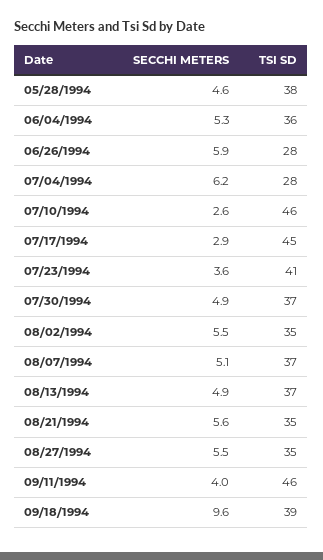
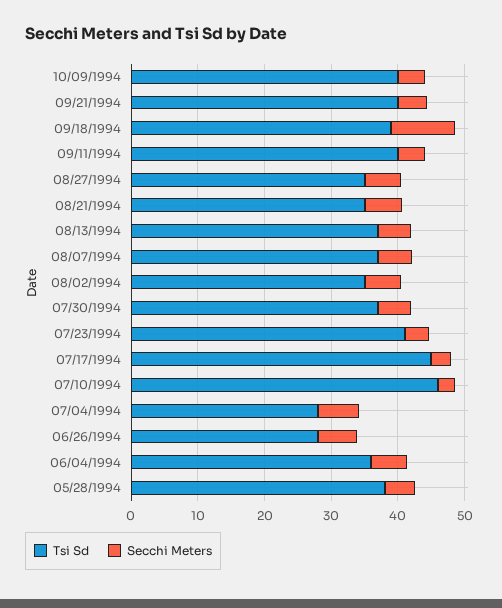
TSI SD, 09/11/1994: 46 -> 40
TSI SD, 10/09/1994: none -> 40
SECCHI METERS, 10/09/1994: none -> 4
TSI SD, 09/21/1994: none -> 40
SECCHI METERS, 09/21/1994: none -> 4

